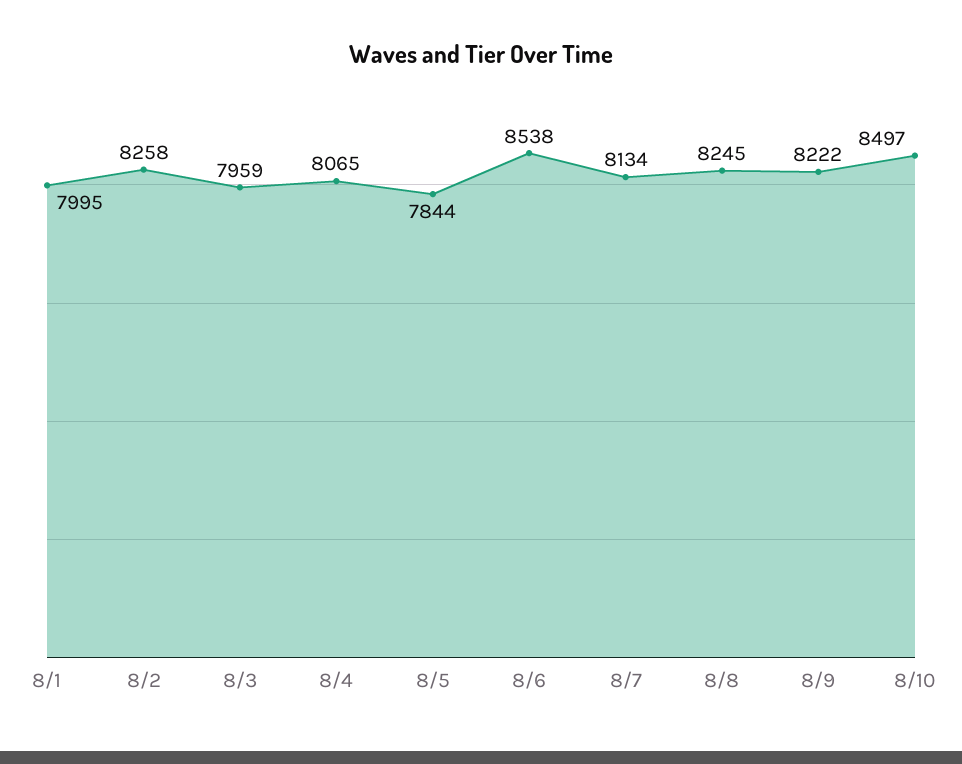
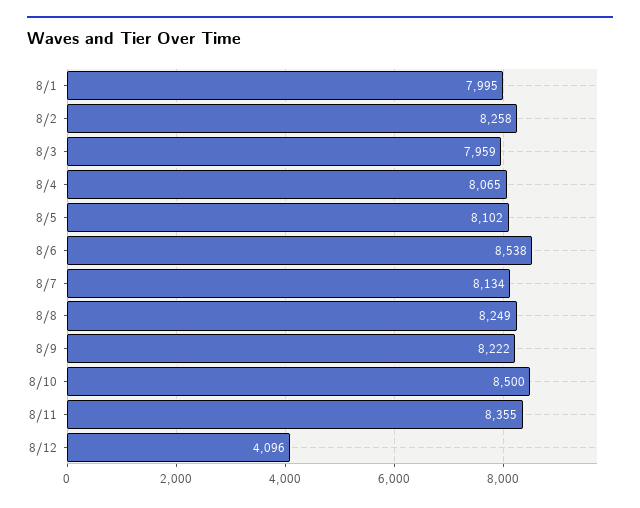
8/5: 7844 -> 8102
8/8: 8245 -> 8249
8/10: 8497 -> 8500
8/11: none -> 8355
8/12: none -> 4096

